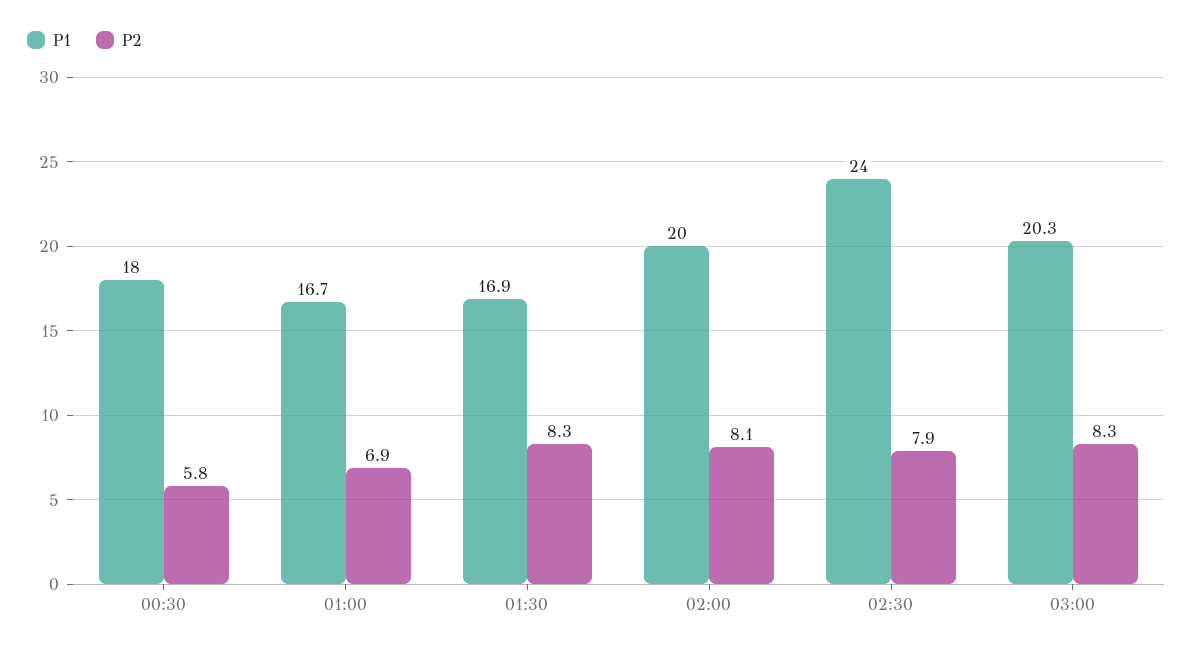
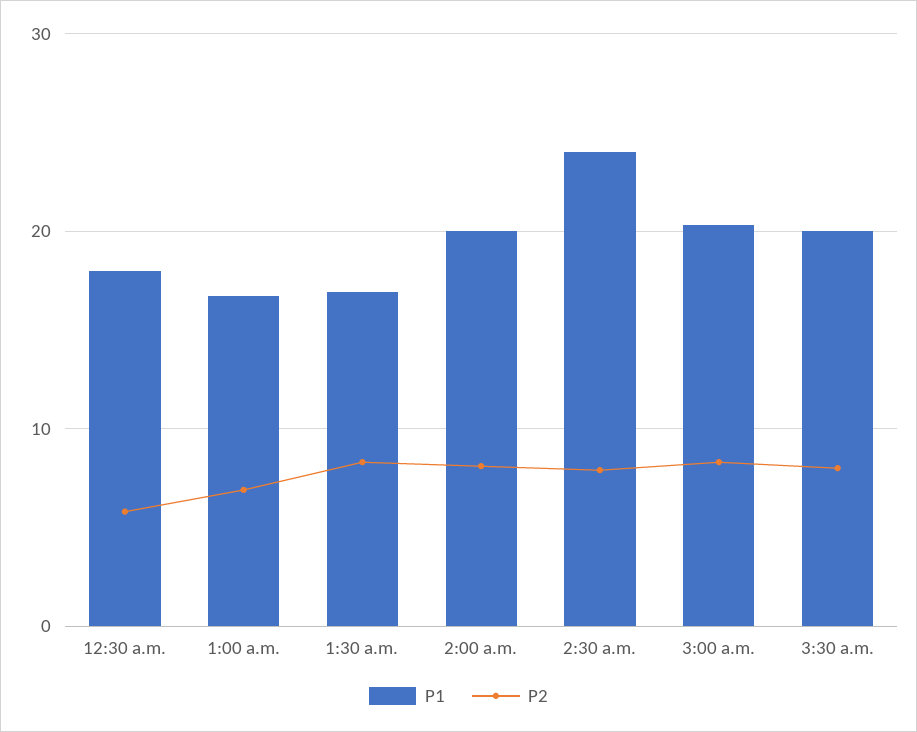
P1, 3:30 a.m.: none -> 20
P2, 3:30 a.m.: none -> 8

